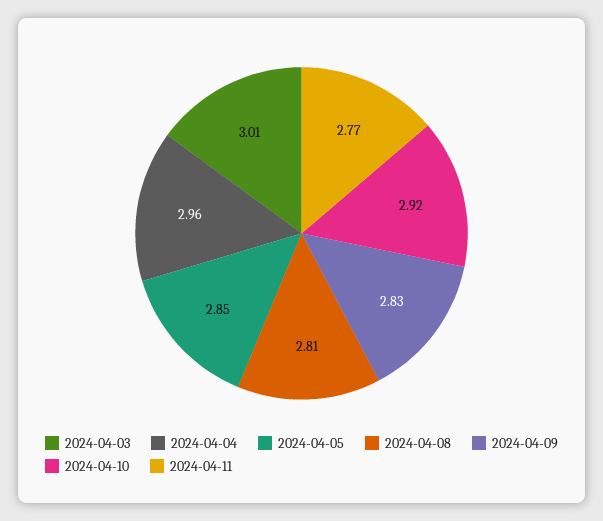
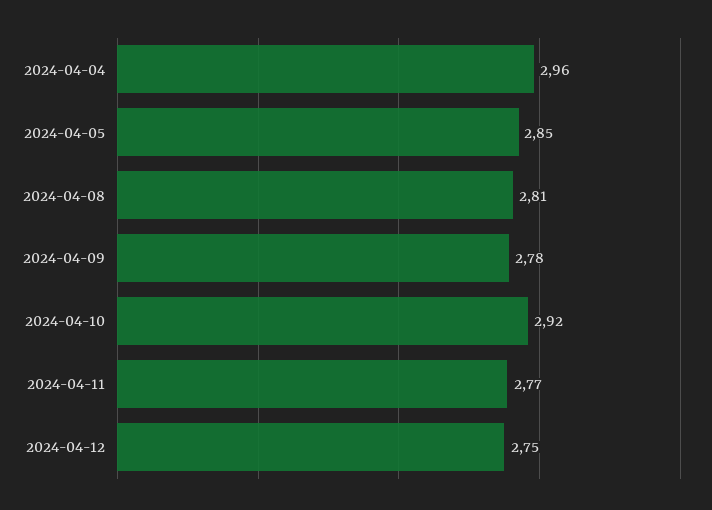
2024-04-03: 3.01 -> none
2024-04-09: 2.83 -> 2.78
2024-04-12: none -> 2.75

